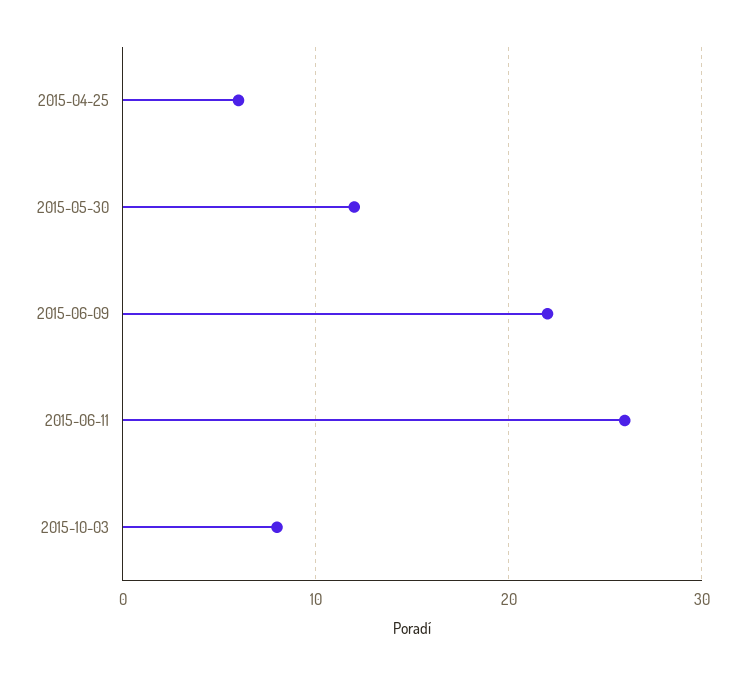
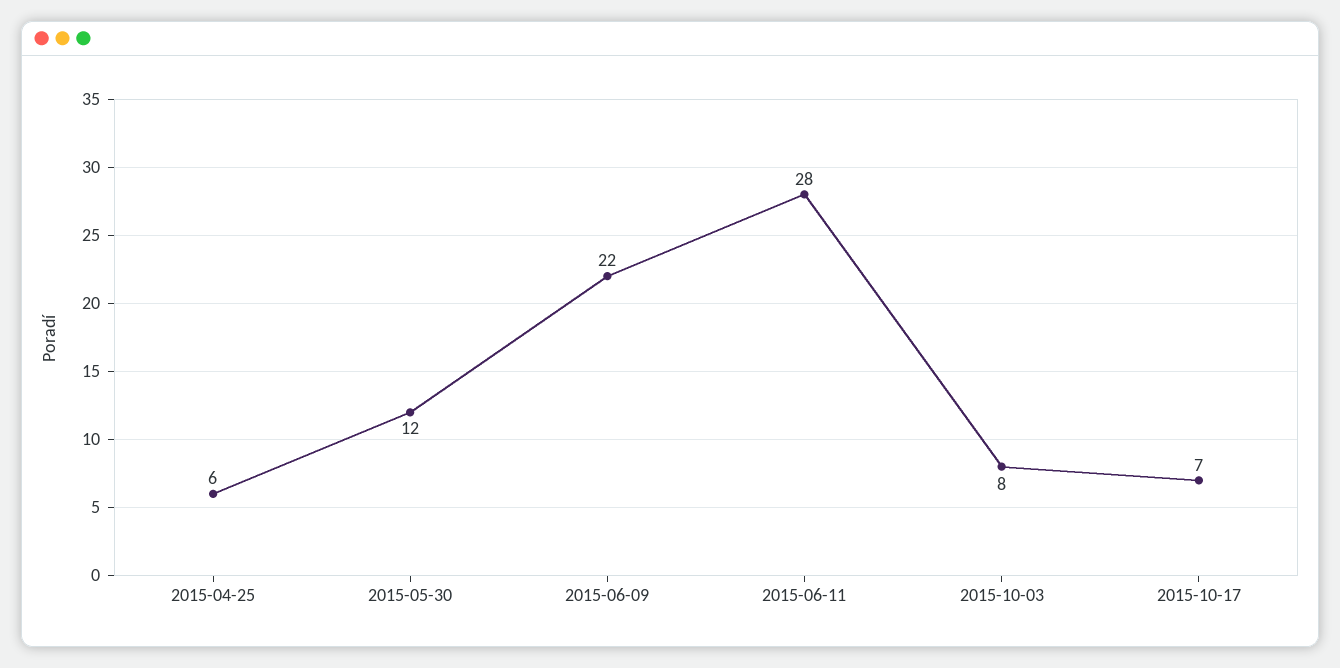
2015-06-11: 26 -> 28
2015-10-17: none -> 7

